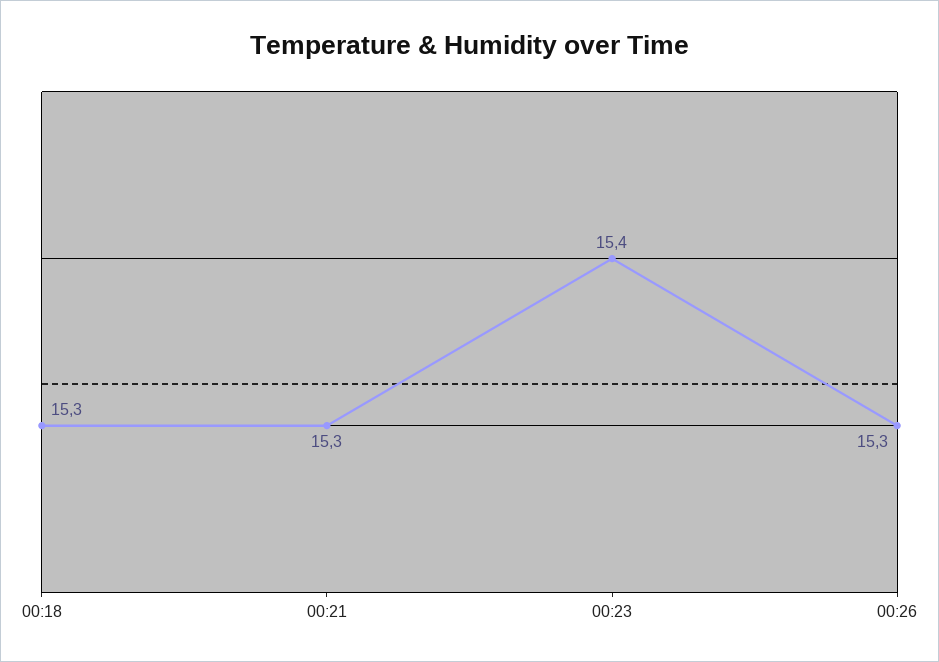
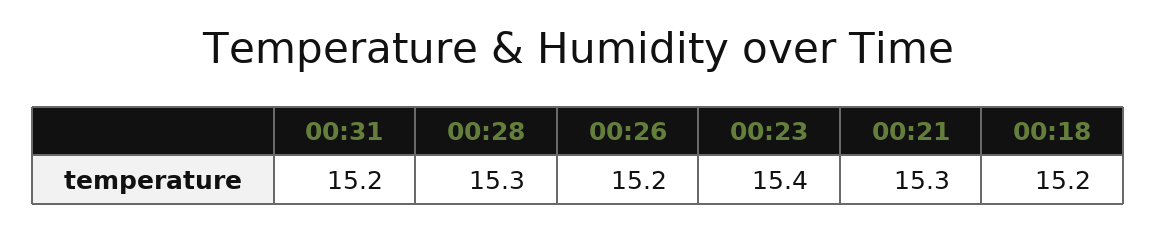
00:18: 15.3 -> 15.2
00:26: 15.3 -> 15.2
00:31: none -> 15.2
00:28: none -> 15.3

